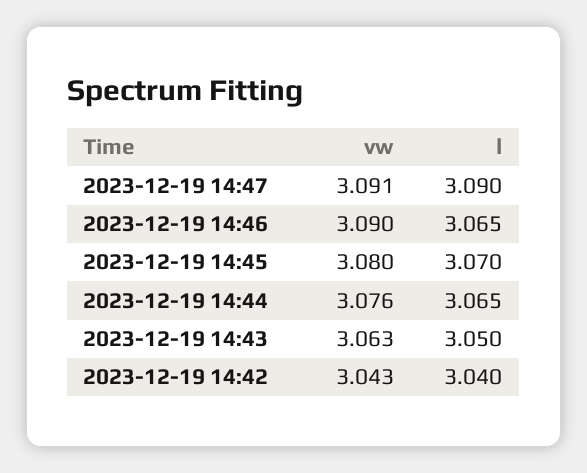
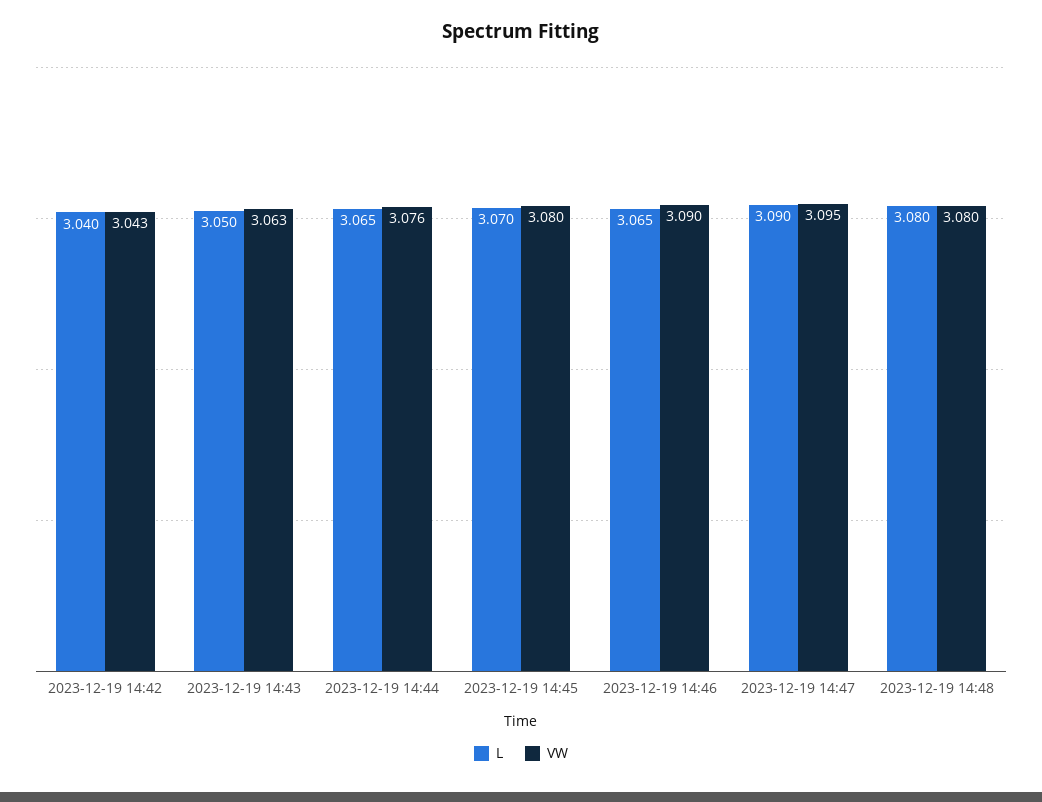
vw, 2023-12-19 14:47: 3.091 -> 3.095
l, 2023-12-19 14:48: none -> 3.08
vw, 2023-12-19 14:48: none -> 3.08

